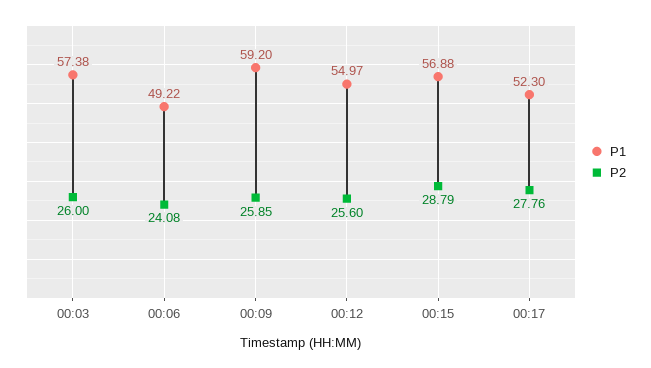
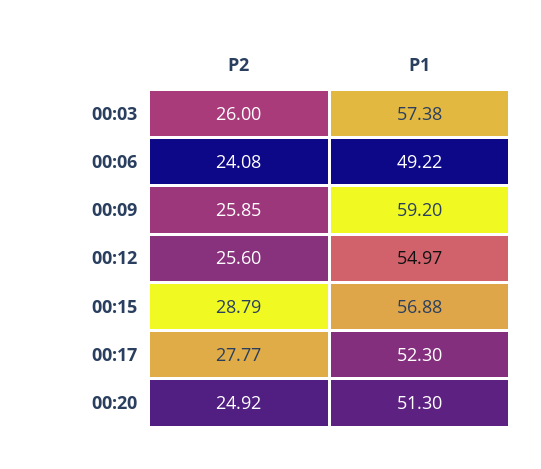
P2, 00:17: 27.76 -> 27.77
P2, 00:20: none -> 24.92
P1, 00:20: none -> 51.3

